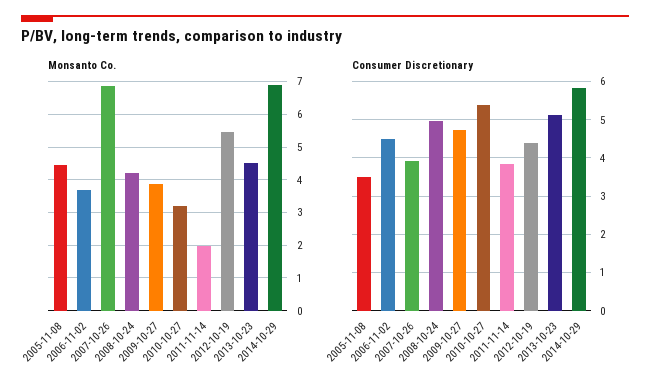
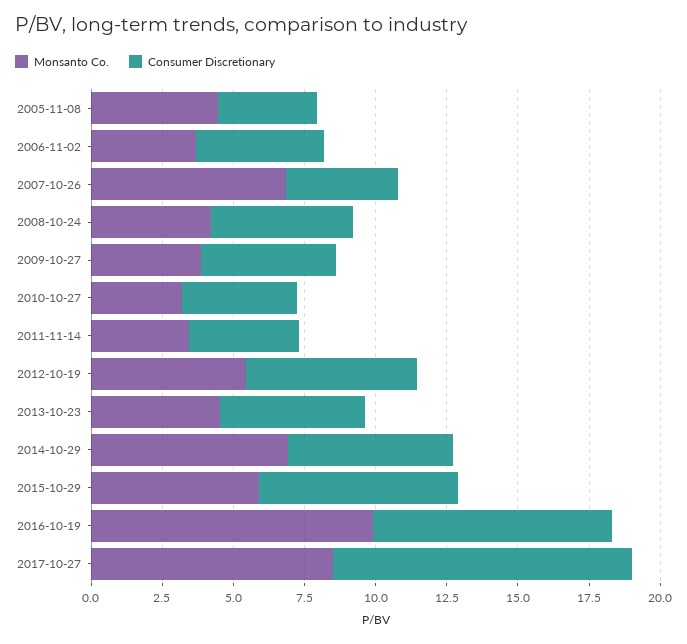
Monsanto Co., 2011-11-14: 2 -> 3.5
Consumer Discretionary, 2010-10-27: 5.4 -> 4
Consumer Discretionary, 2012-10-19: 4.4 -> 6
Monsanto Co., 2015-10-29: none -> 6
Consumer Discretionary, 2015-10-29: none -> 7
Monsanto Co., 2016-10-19: none -> 10
Consumer Discretionary, 2016-10-19: none -> 8.5
Monsanto Co., 2017-10-27: none -> 8.5
Consumer Discretionary, 2017-10-27: none -> 10.5

